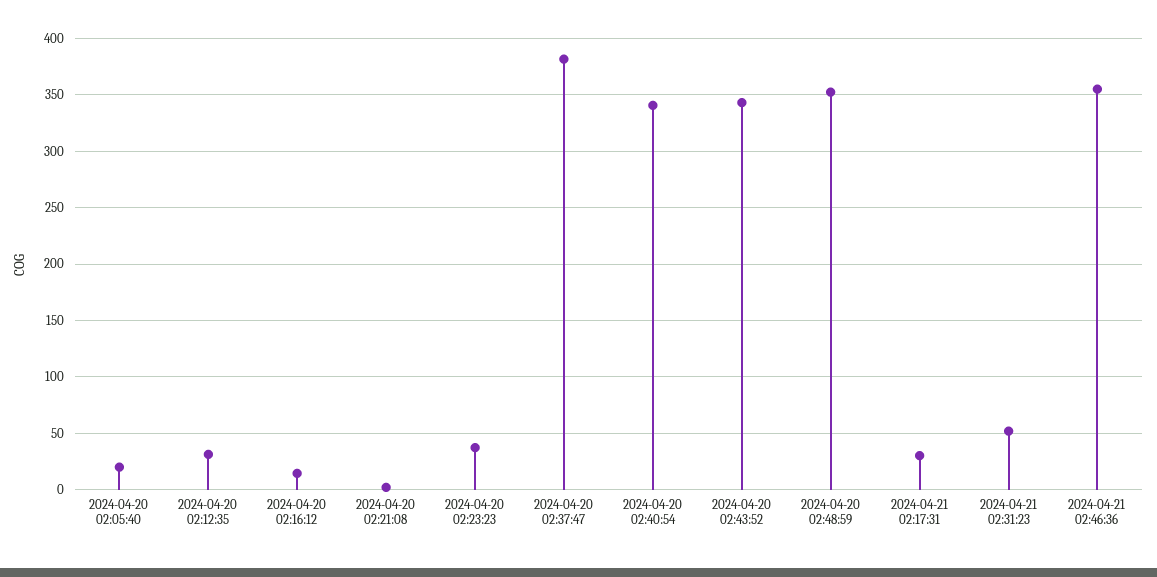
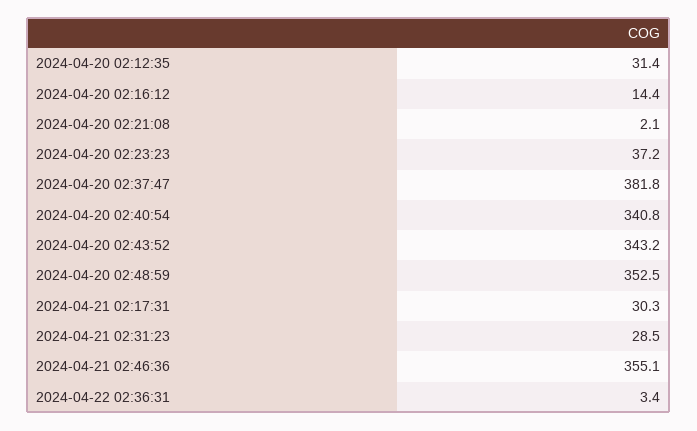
2024-04-20 02:05:40: 20 -> none
2024-04-21 02:31:23: 50 -> 28.5
2024-04-22 02:36:31: none -> 3.4

